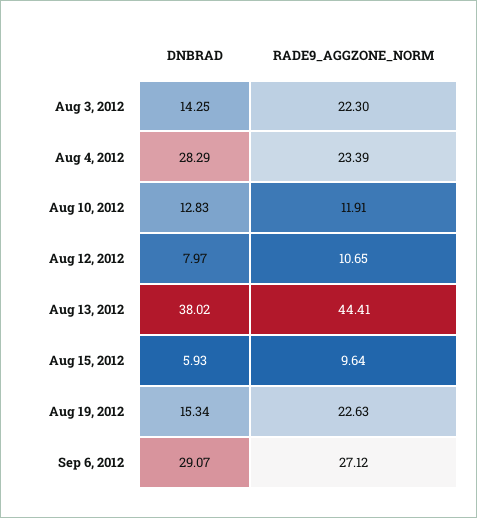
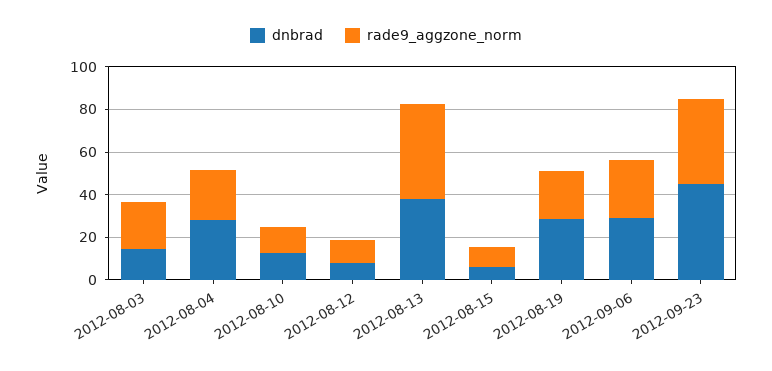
DNBRAD, Aug 19, 2012: 15.34 -> 30
DNBRAD, 2012-09-23: none -> 45
RADE9_AGGZONE_NORM, 2012-09-23: none -> 40

